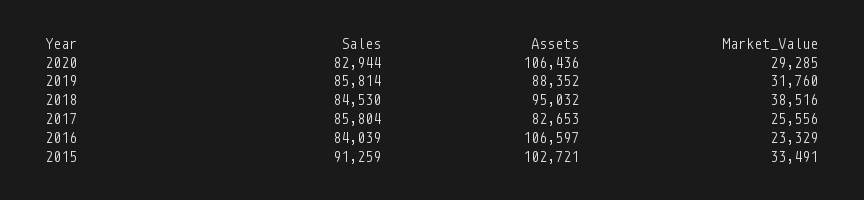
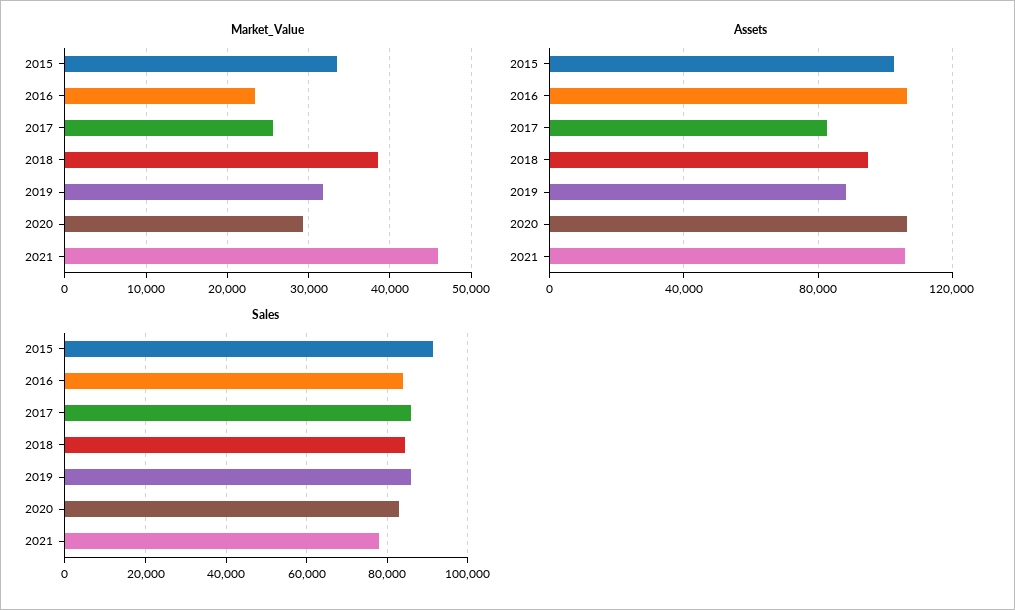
Market_Value, 2021: none -> 46000
Assets, 2021: none -> 105000
Sales, 2021: none -> 78000

